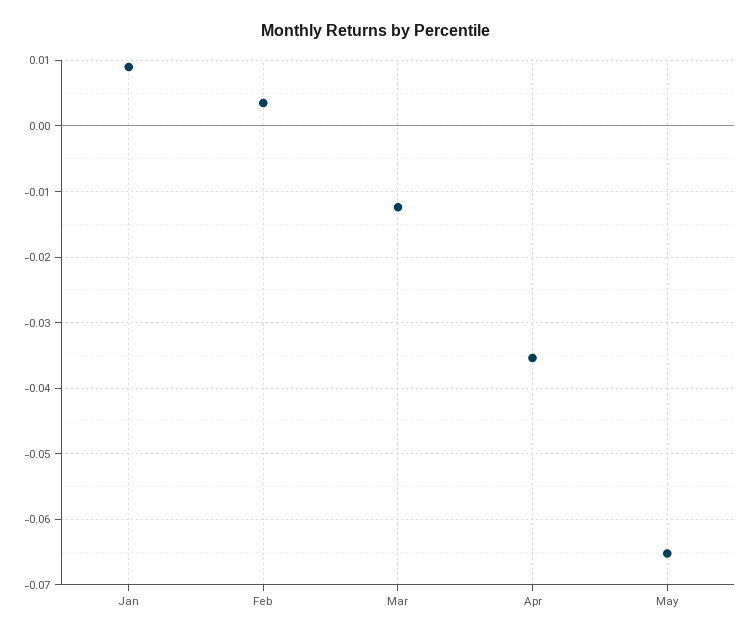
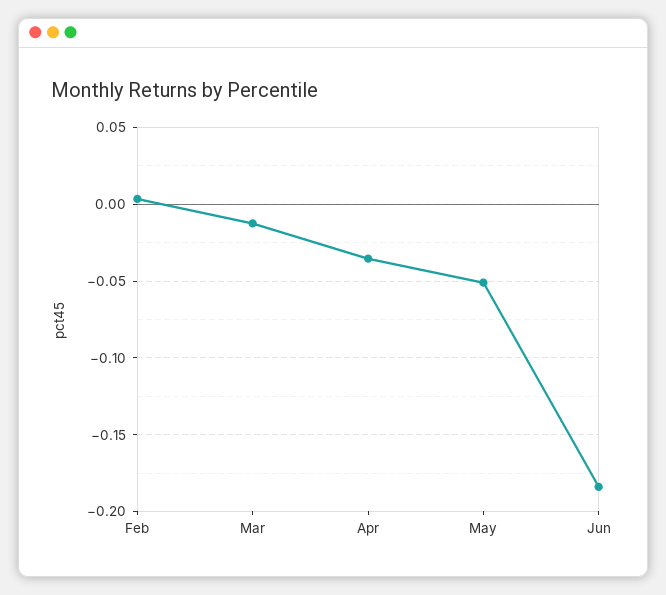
Jan: 0.009 -> none
May: -0.065 -> -0.05
Jun: none -> -0.185

